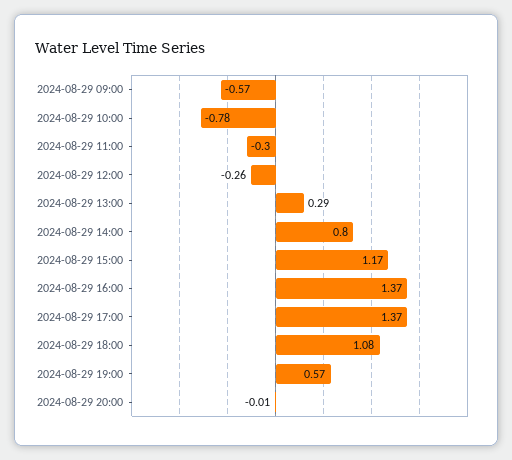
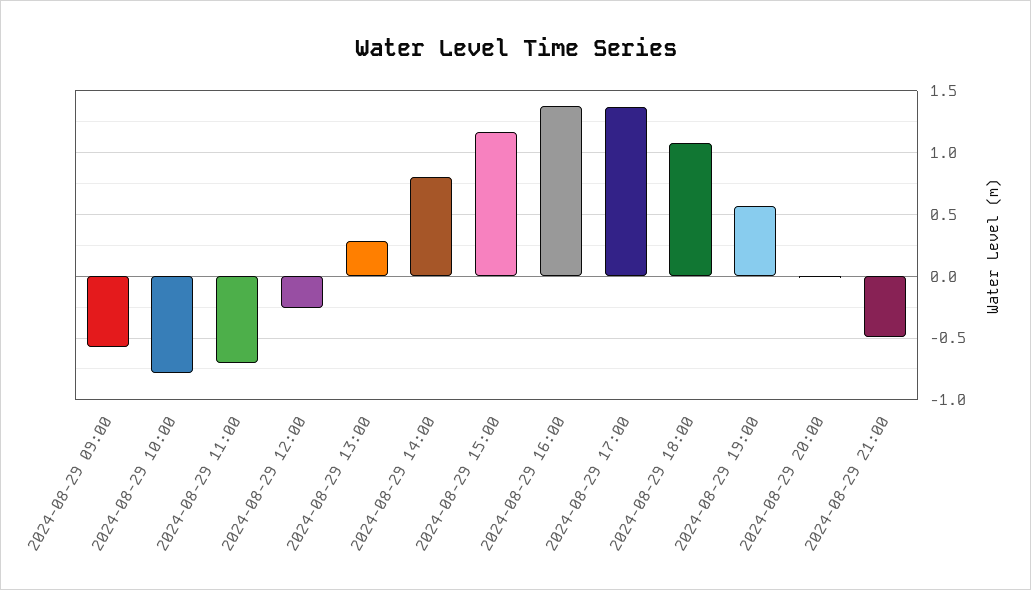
2024-08-29 11:00: -0.3 -> -0.7
2024-08-29 21:00: none -> -0.5

